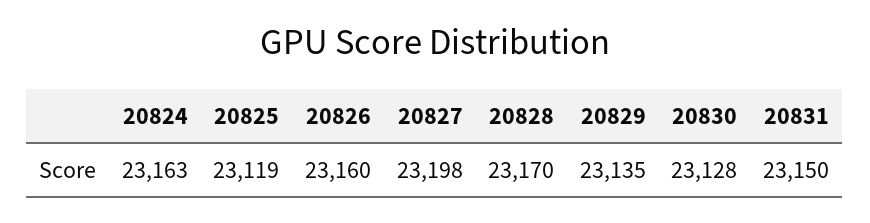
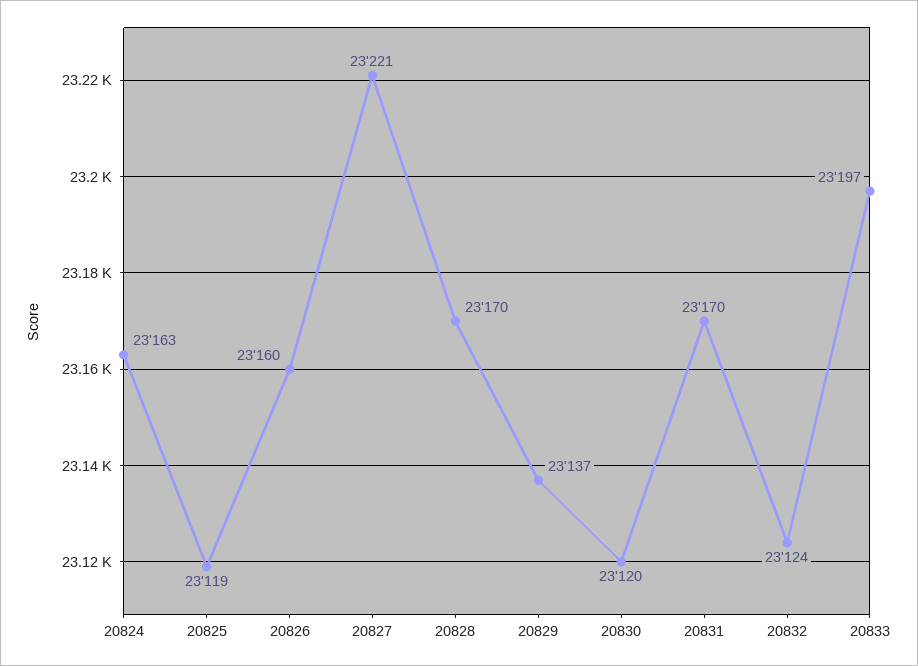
20827: 23198 -> 23221
20829: 23135 -> 23137
20830: 23128 -> 23120
20831: 23150 -> 23170
20832: none -> 23124
20833: none -> 23197

